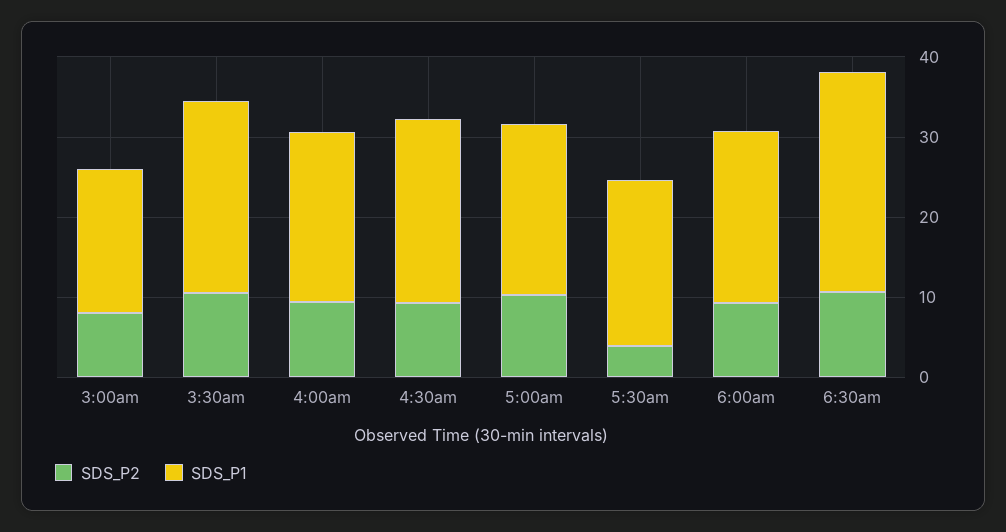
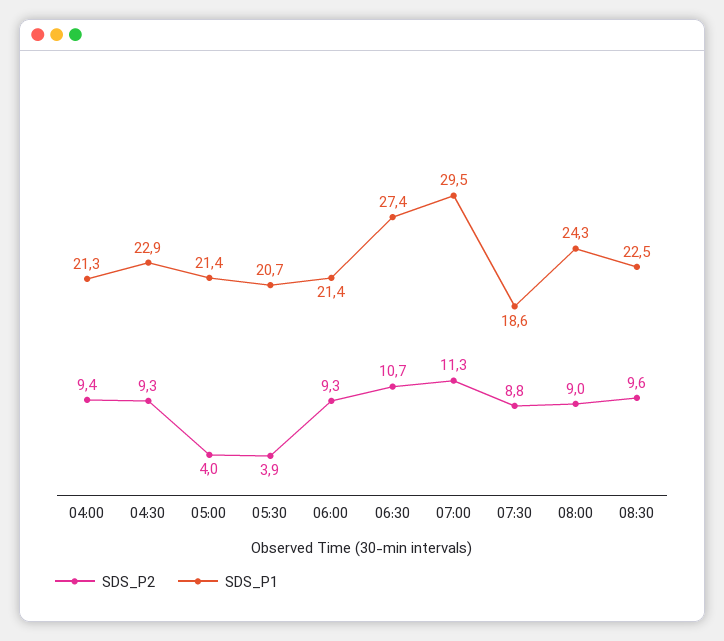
SDS_P2, 3:00am: 8 -> none
SDS_P1, 3:00am: 18 -> none
SDS_P2, 3:30am: 10 -> none
SDS_P1, 3:30am: 24 -> none
SDS_P2, 5:00am: 10 -> 4
SDS_P2, 07:00: none -> 11.3
SDS_P1, 07:00: none -> 29.5
SDS_P2, 07:30: none -> 8.8
SDS_P1, 07:30: none -> 18.6
SDS_P2, 08:00: none -> 9
SDS_P1, 08:00: none -> 24.3
SDS_P2, 08:30: none -> 9.6
SDS_P1, 08:30: none -> 22.5

